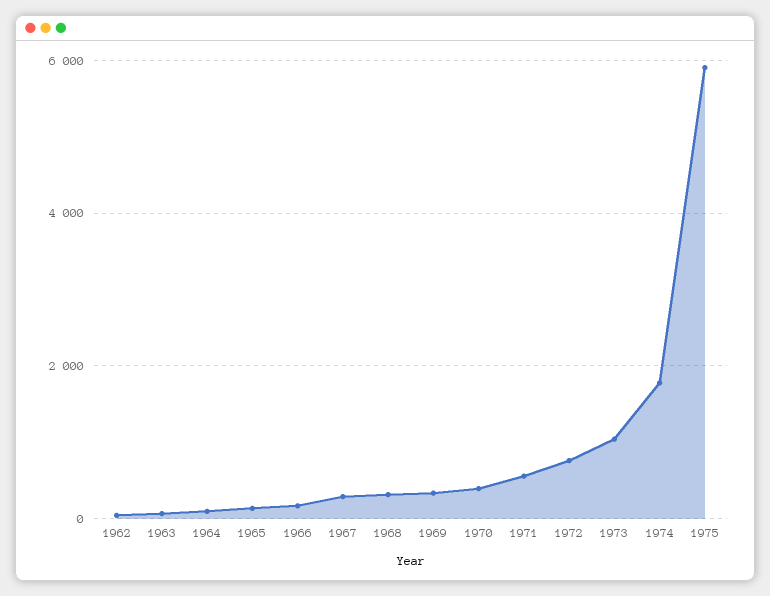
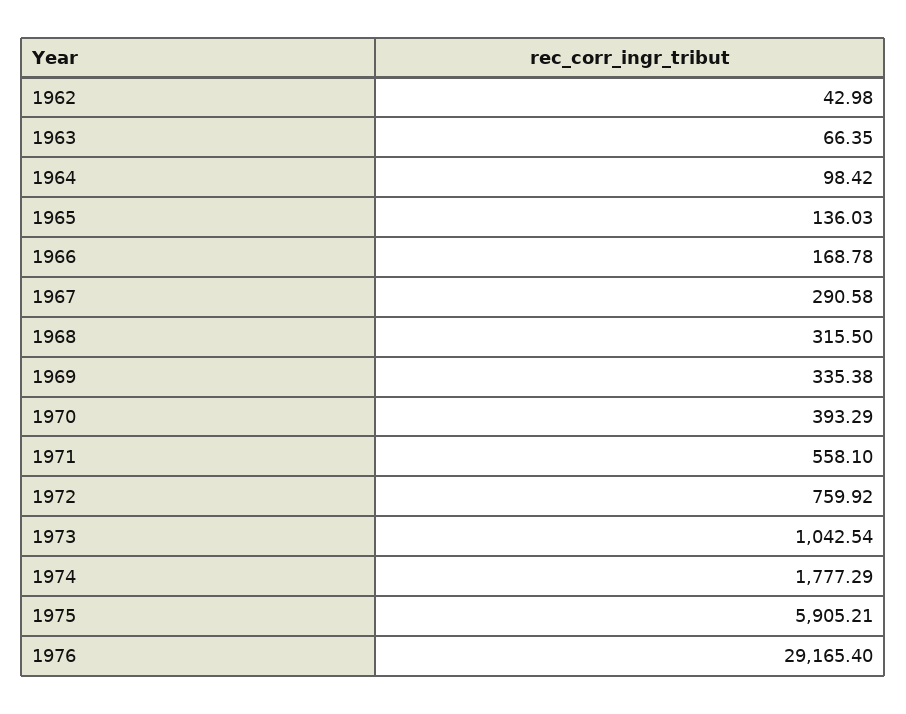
1976: none -> 29165.4

